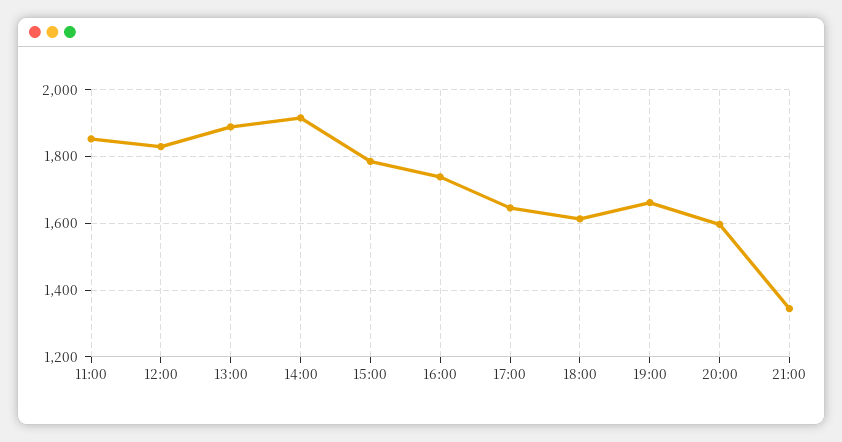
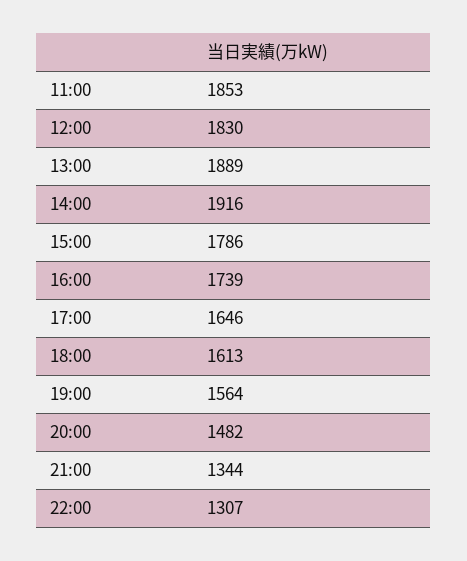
19:00: 1660 -> 1564
20:00: 1600 -> 1482
22:00: none -> 1307

